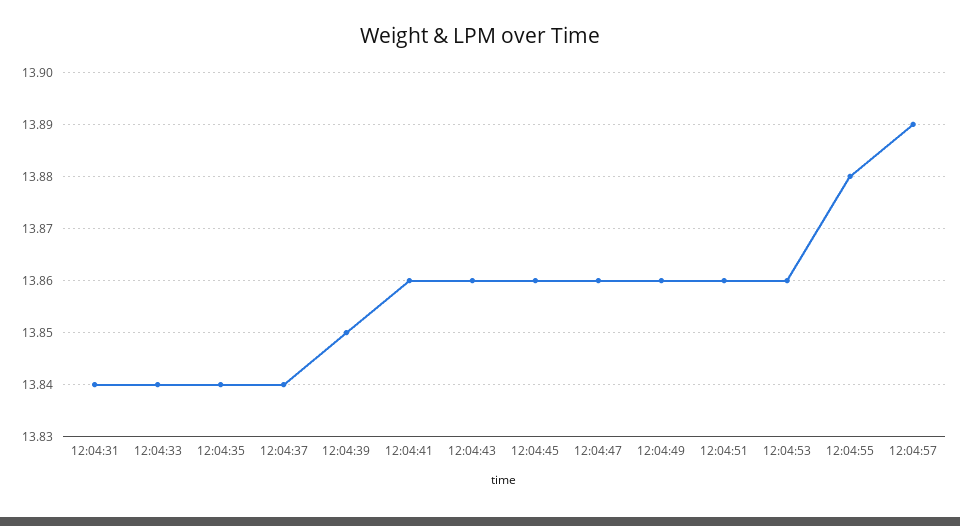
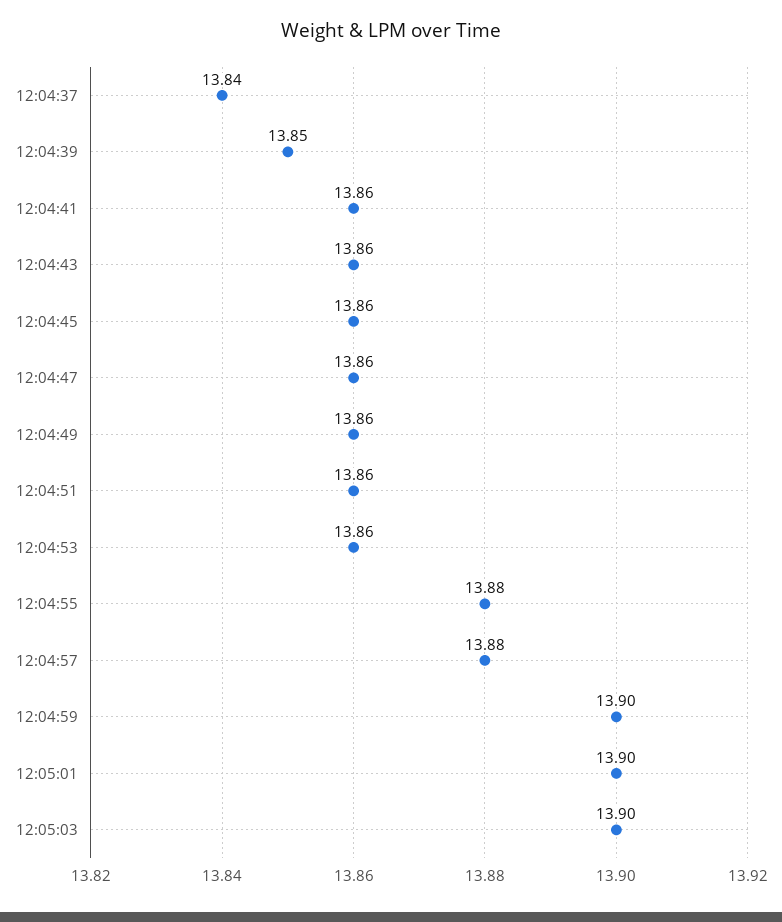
12:04:31: 13.84 -> none
12:04:33: 13.84 -> none
12:04:35: 13.84 -> none
12:04:57: 13.89 -> 13.88
12:04:59: none -> 13.9
12:05:01: none -> 13.9
12:05:03: none -> 13.9

